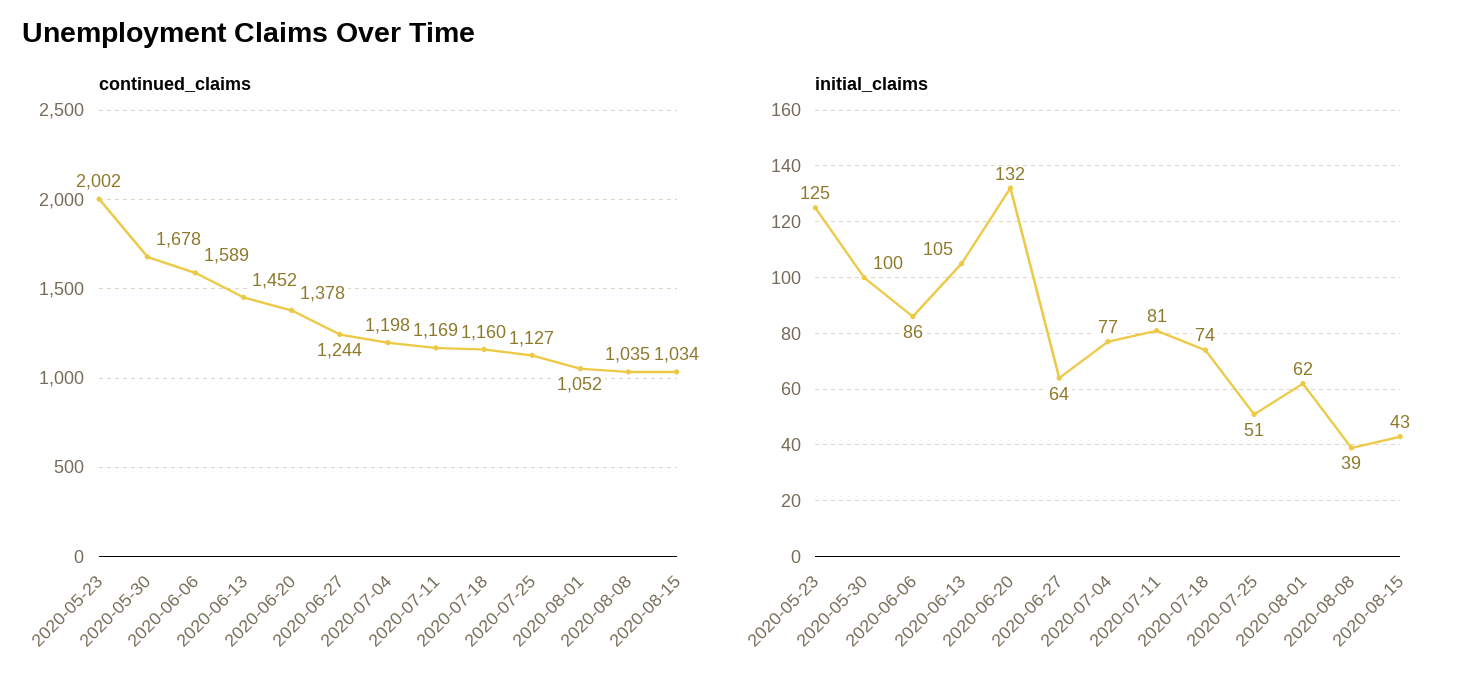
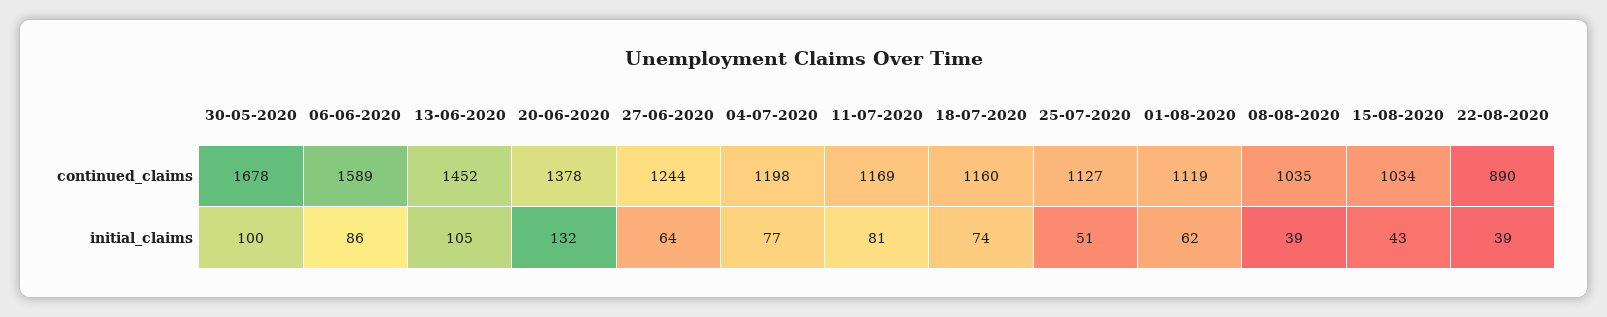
continued_claims, 2020-05-23: 2002 -> none
continued_claims, 2020-08-01: 1052 -> 1119
initial_claims, 2020-05-23: 125 -> none
continued_claims, 22-08-2020: none -> 890
initial_claims, 22-08-2020: none -> 39

